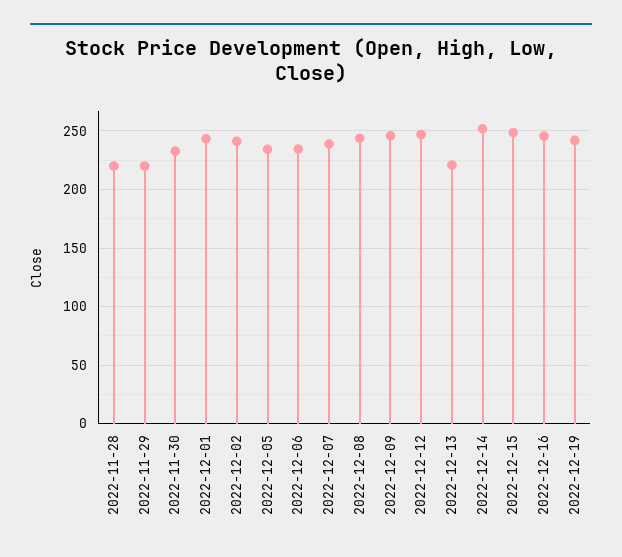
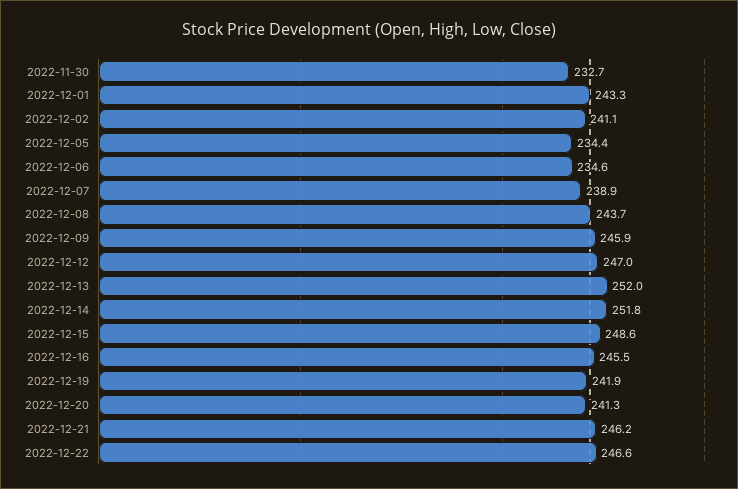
2022-11-28: 220 -> none
2022-11-29: 220 -> none
2022-12-13: 220 -> 252
2022-12-20: none -> 241.3
2022-12-21: none -> 246.2
2022-12-22: none -> 246.6

